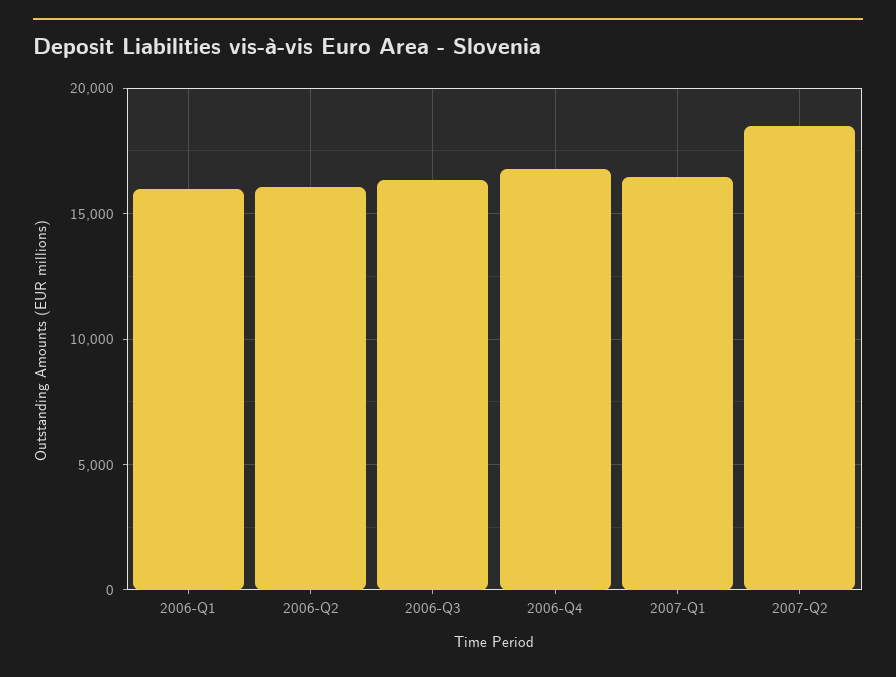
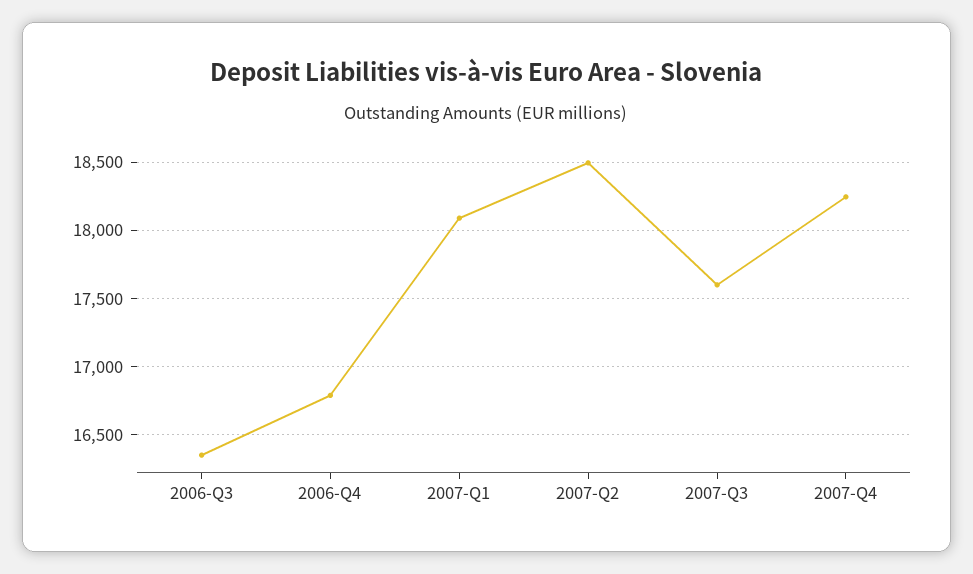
2006-Q1: 16000 -> none
2006-Q2: 16000 -> none
2007-Q1: 16500 -> 18100
2007-Q3: none -> 17600
2007-Q4: none -> 18250

